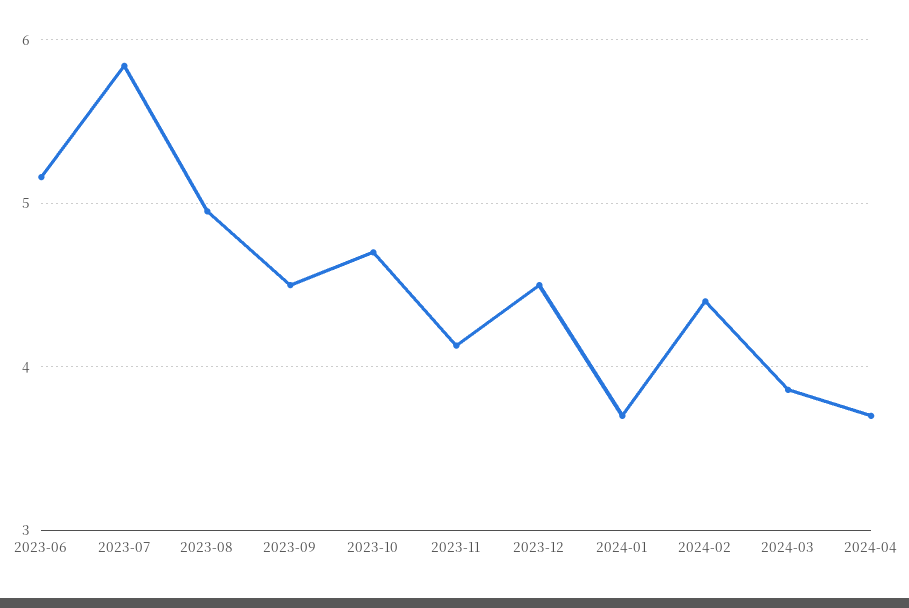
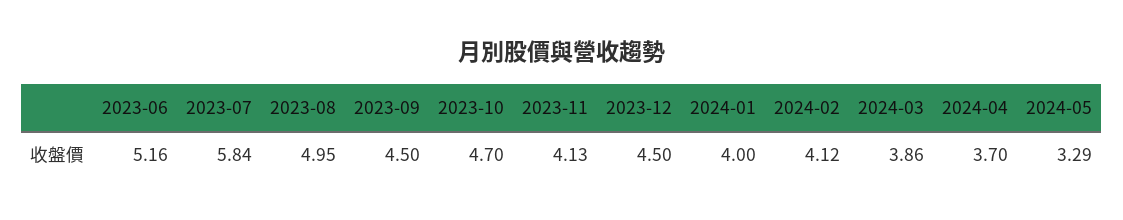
2024-01: 3.7 -> 4
2024-02: 4.4 -> 4.12
2024-05: none -> 3.29

